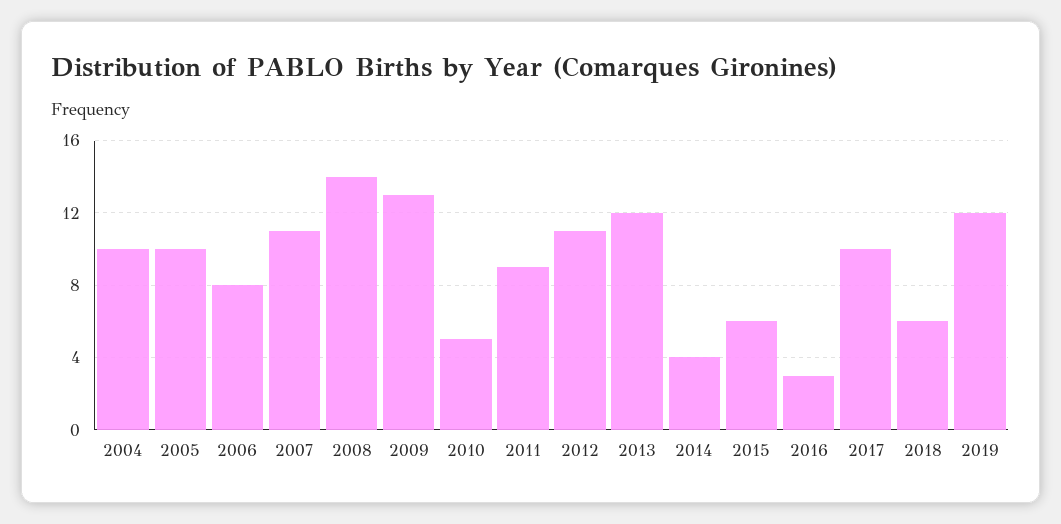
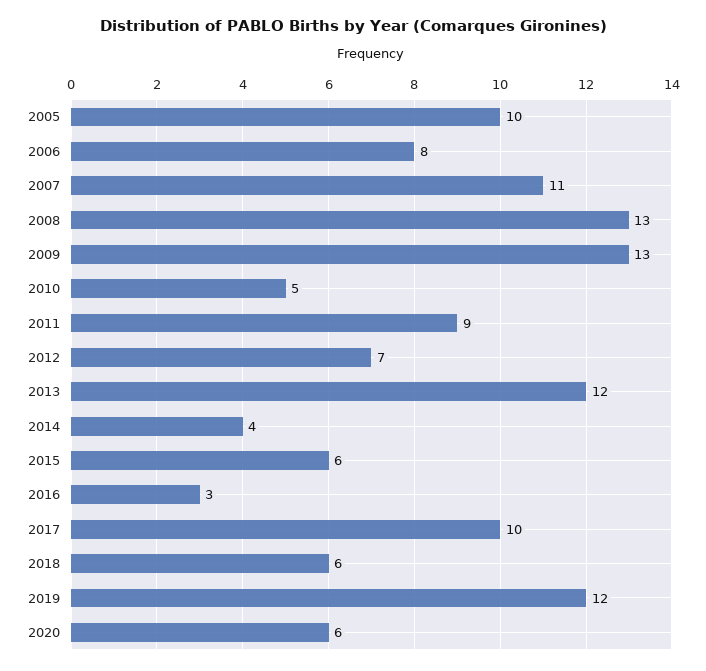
2004: 10 -> none
2008: 14 -> 13
2012: 11 -> 7
2020: none -> 6

